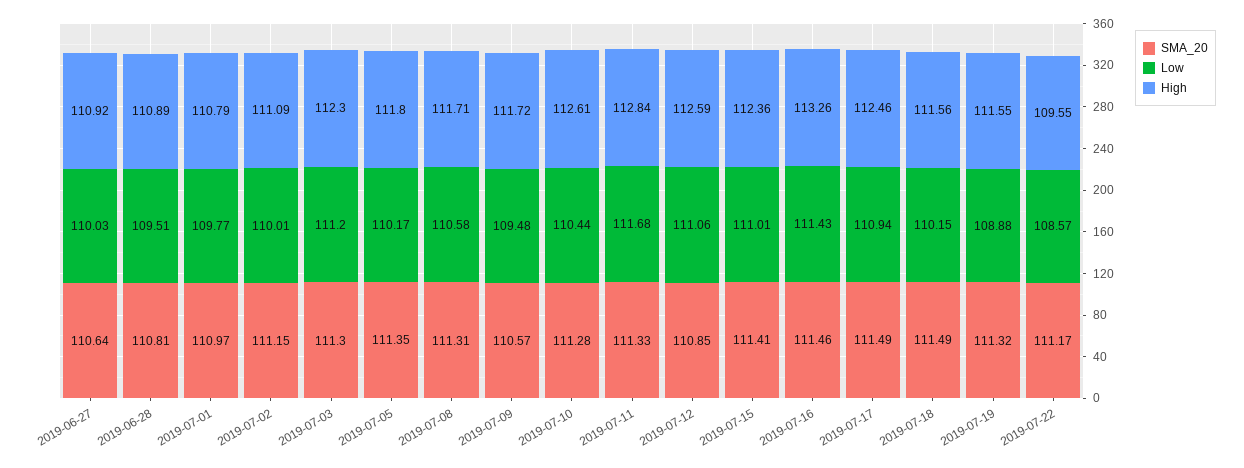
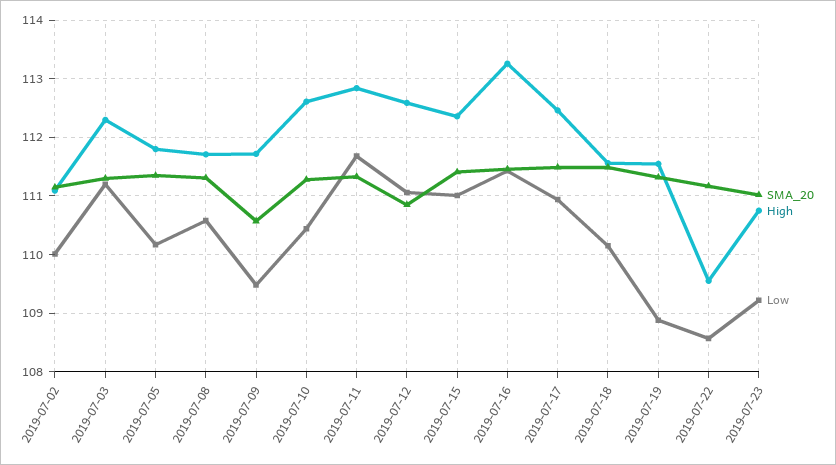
SMA_20, 2019-06-27: 110.64 -> none
Low, 2019-06-27: 110.03 -> none
High, 2019-06-27: 110.92 -> none
SMA_20, 2019-06-28: 110.81 -> none
Low, 2019-06-28: 109.51 -> none
High, 2019-06-28: 110.89 -> none
SMA_20, 2019-07-01: 110.97 -> none
Low, 2019-07-01: 109.77 -> none
High, 2019-07-01: 110.79 -> none
SMA_20, 2019-07-23: none -> 111
High, 2019-07-23: none -> 110.8
Low, 2019-07-23: none -> 109.2

